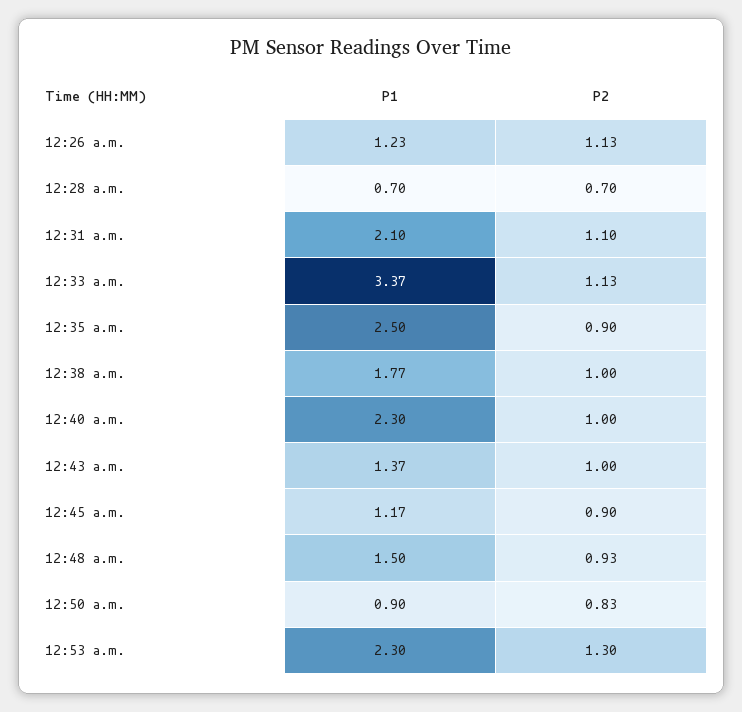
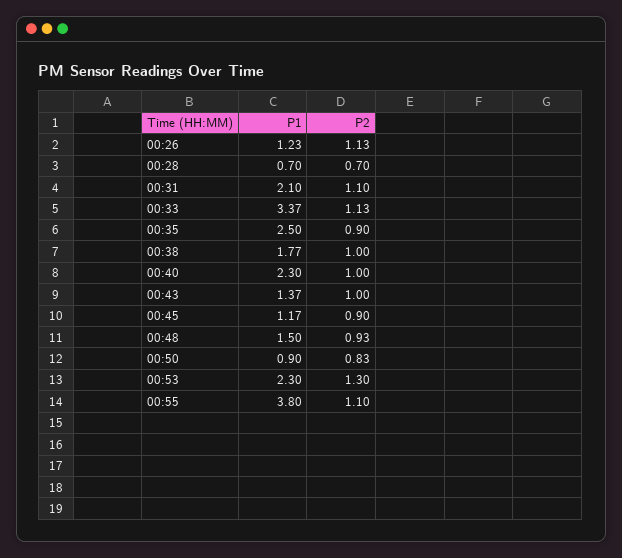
P1, 00:55: none -> 3.8
P2, 00:55: none -> 1.1

